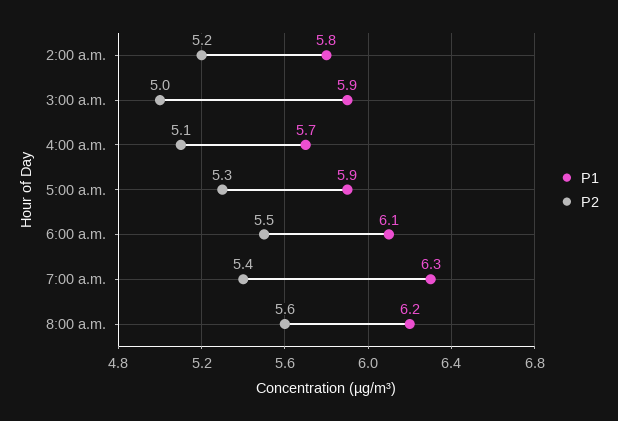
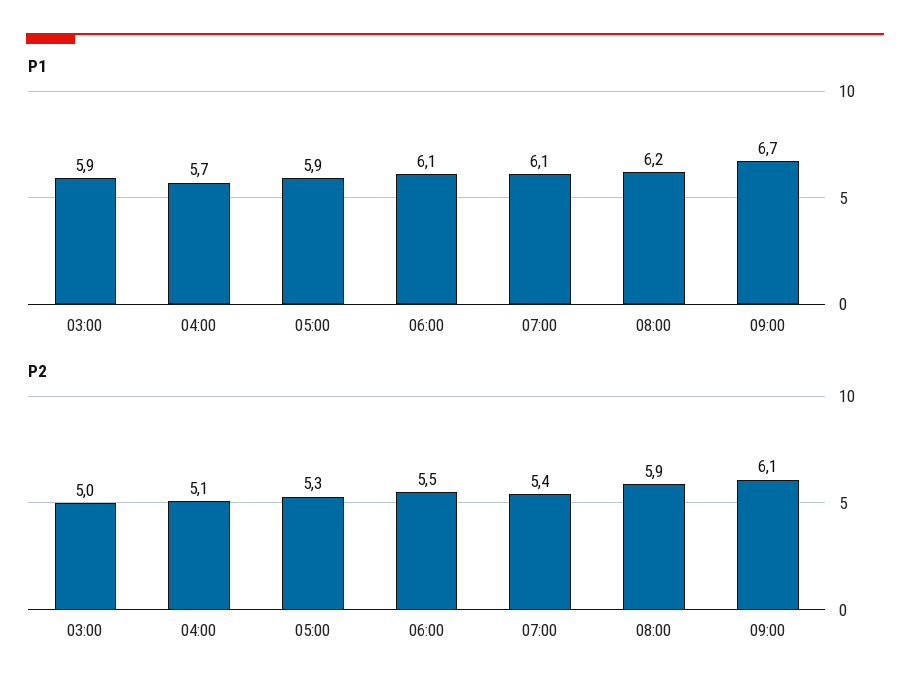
P1, 2:00 a.m.: 5.8 -> none
P2, 2:00 a.m.: 5.2 -> none
P1, 7:00 a.m.: 6.3 -> 6.1
P2, 8:00 a.m.: 5.6 -> 5.9
P1, 09:00: none -> 6.7
P2, 09:00: none -> 6.1

